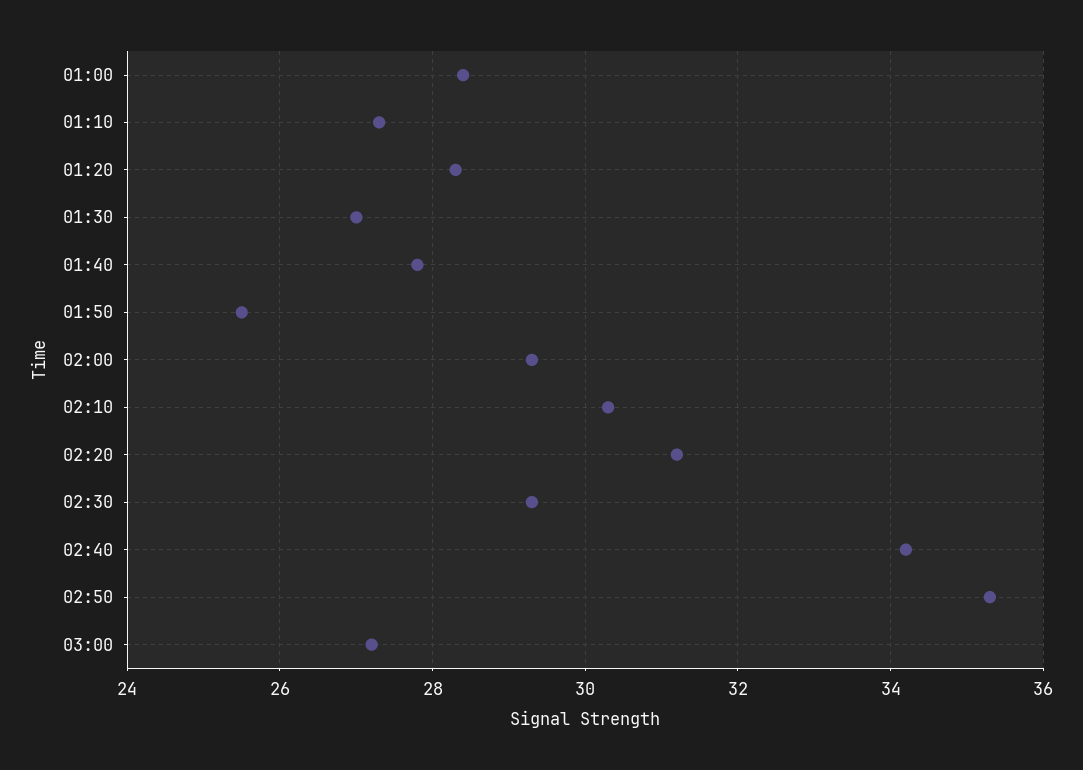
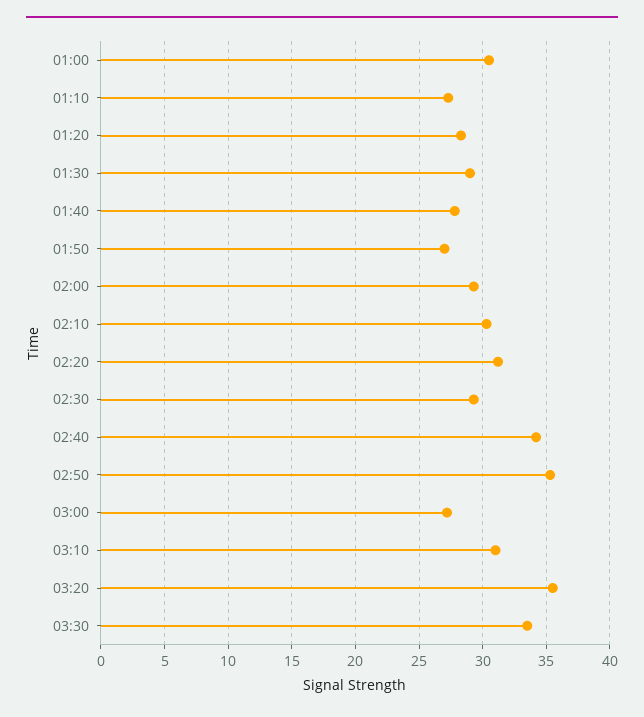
01:00: 28.5 -> 30.5
01:30: 27 -> 29
01:50: 25.5 -> 27
03:10: none -> 31
03:20: none -> 35.5
03:30: none -> 33.5

